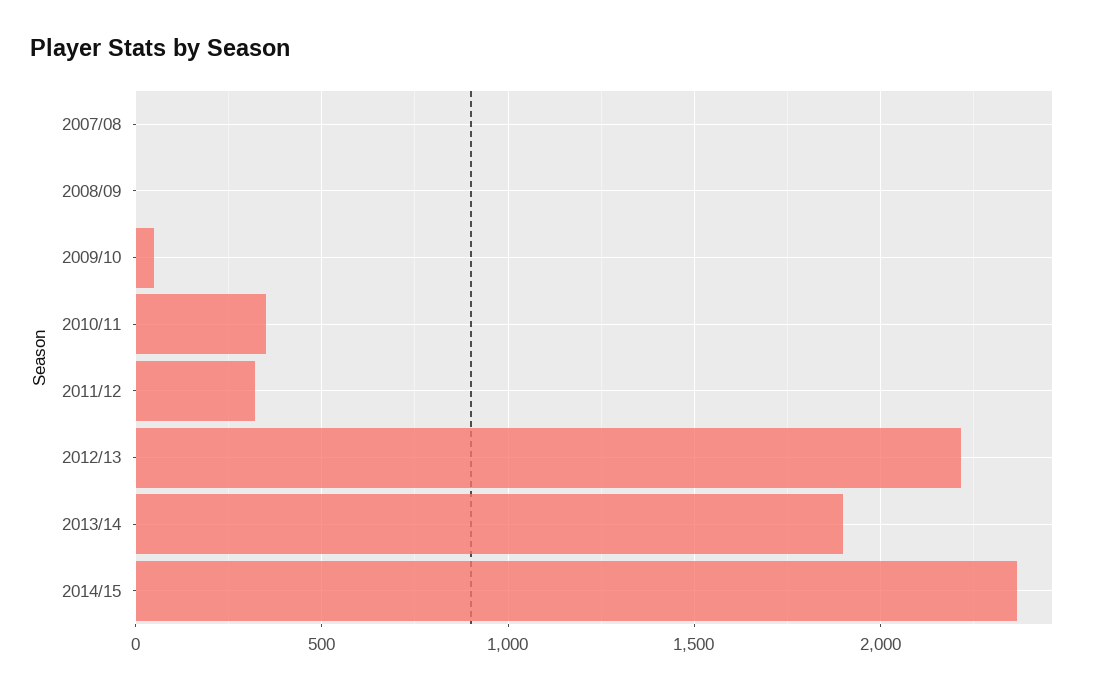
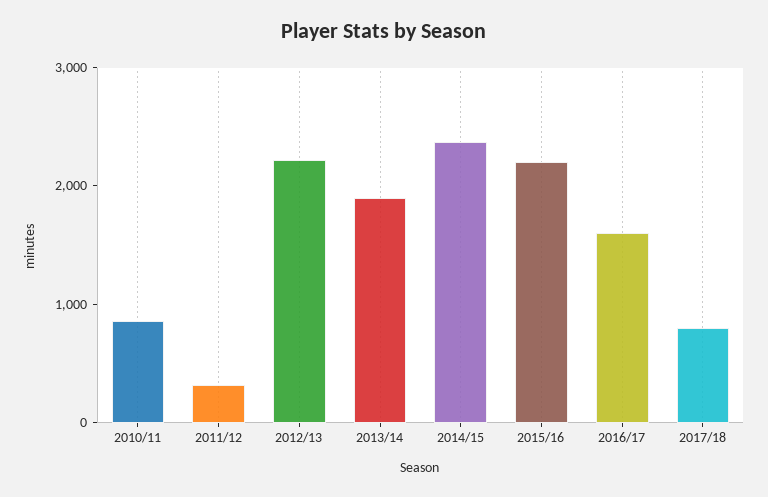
2007/08: 0 -> none
2008/09: 0 -> none
2009/10: 50 -> none
2010/11: 350 -> 800
2015/16: none -> 2200
2016/17: none -> 1600
2017/18: none -> 800

